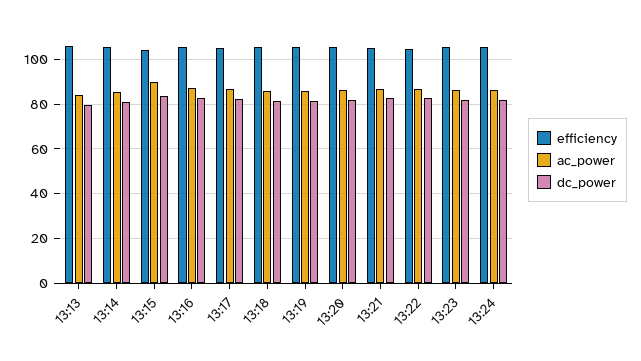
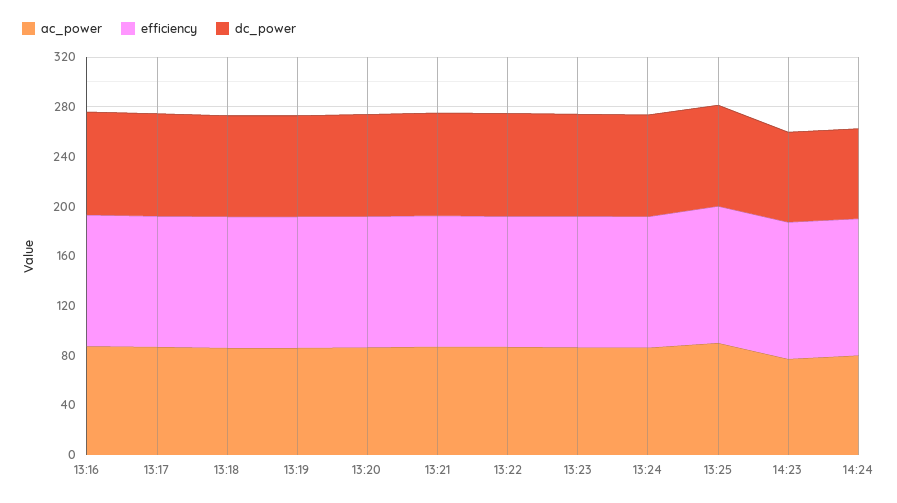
efficiency, 13:13: 105 -> none
ac_power, 13:13: 85 -> none
dc_power, 13:13: 80 -> none
efficiency, 13:14: 105 -> none
ac_power, 13:14: 85 -> none
dc_power, 13:14: 80 -> none
efficiency, 13:15: 105 -> none
ac_power, 13:15: 90 -> none
dc_power, 13:15: 85 -> none
ac_power, 13:25: none -> 90
efficiency, 13:25: none -> 110
dc_power, 13:25: none -> 80
ac_power, 14:23: none -> 80
efficiency, 14:23: none -> 110
dc_power, 14:23: none -> 70
ac_power, 14:24: none -> 80
efficiency, 14:24: none -> 110
dc_power, 14:24: none -> 70

